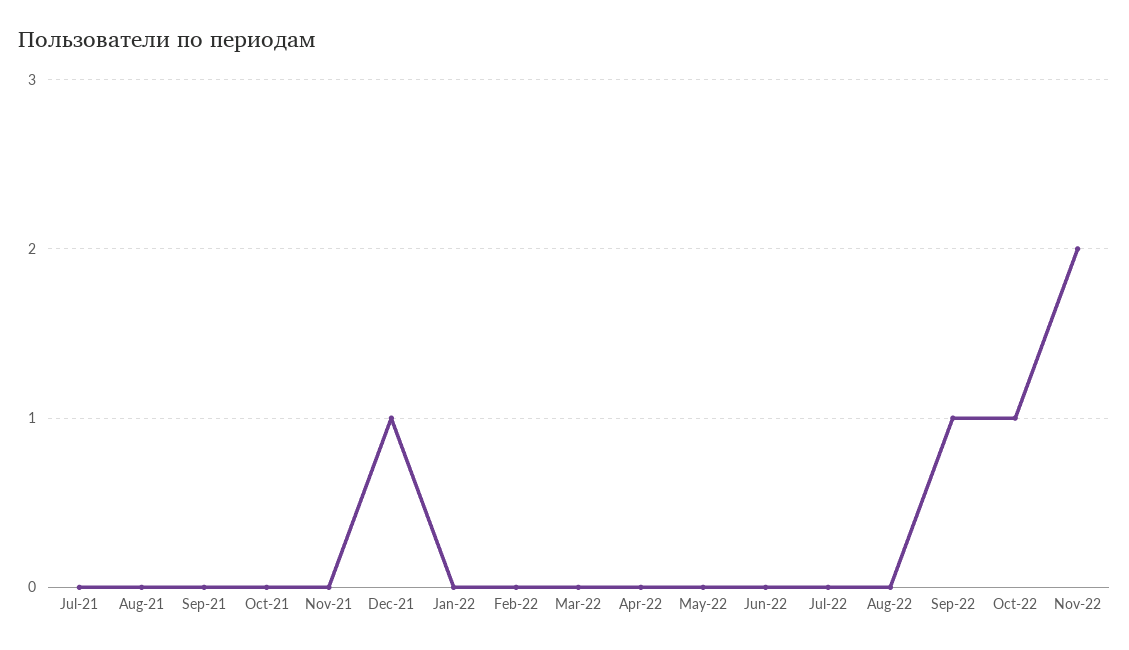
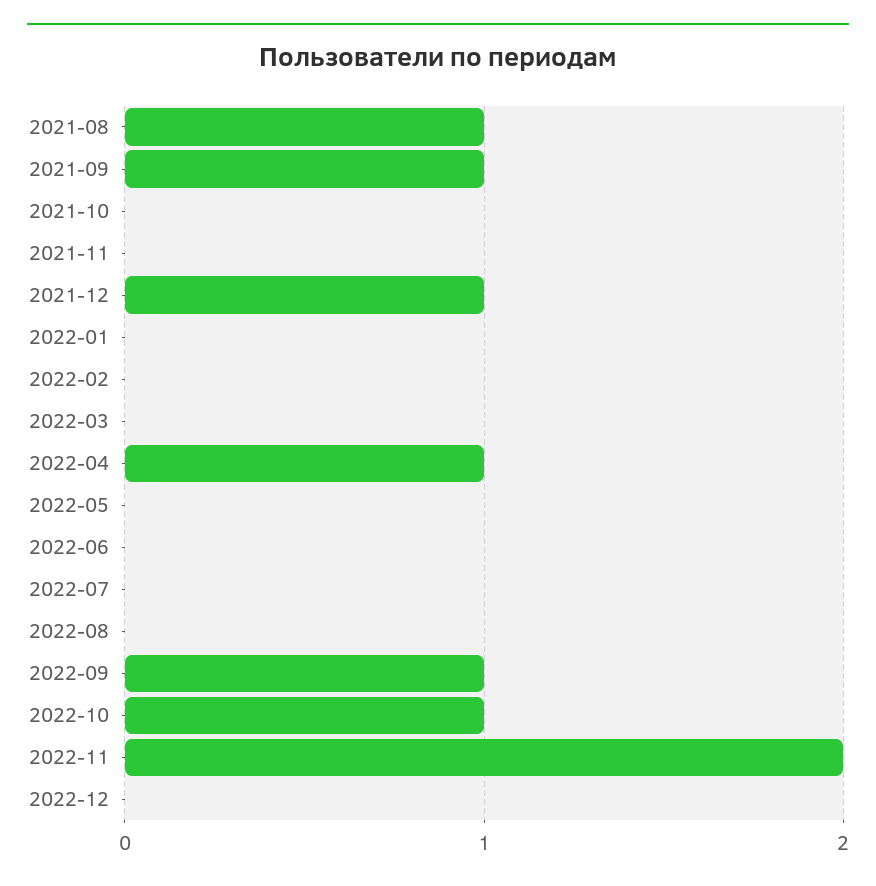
Jul-21: 0 -> none
Aug-21: 0 -> 1
Sep-21: 0 -> 1
Apr-22: 0 -> 1
2022-12: none -> 0

